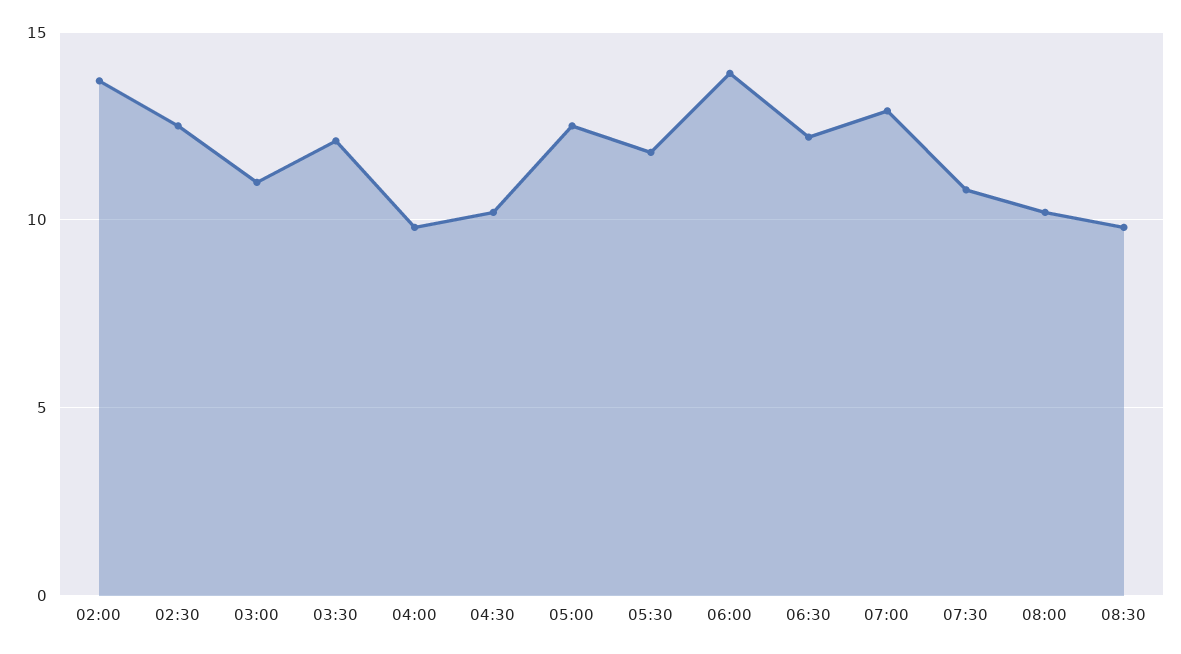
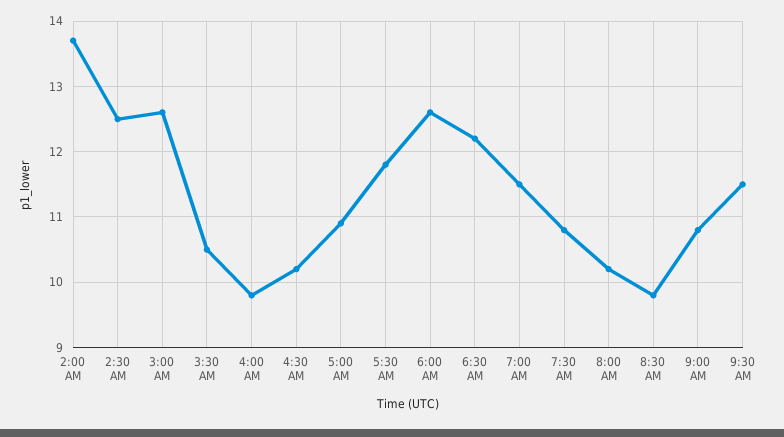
03:00: 11 -> 12.6
03:30: 12 -> 10.5
05:00: 12.5 -> 10.9
06:00: 14 -> 12.6
07:00: 13 -> 11.5
9:00 AM: none -> 10.8
9:30 AM: none -> 11.5

